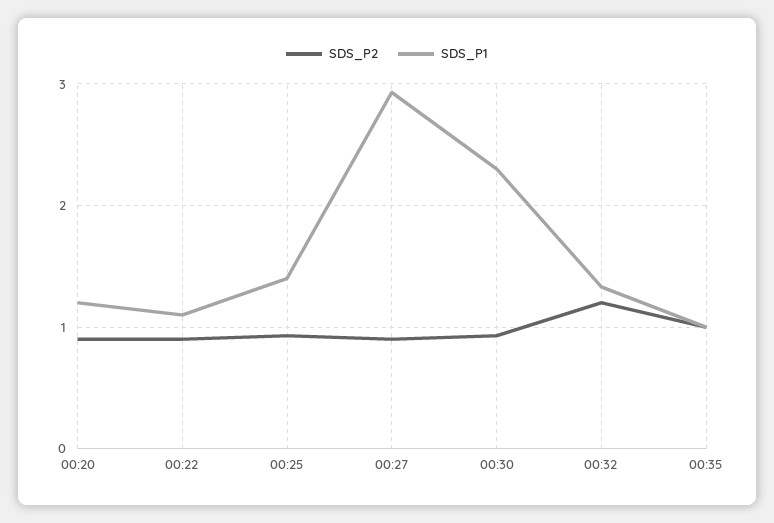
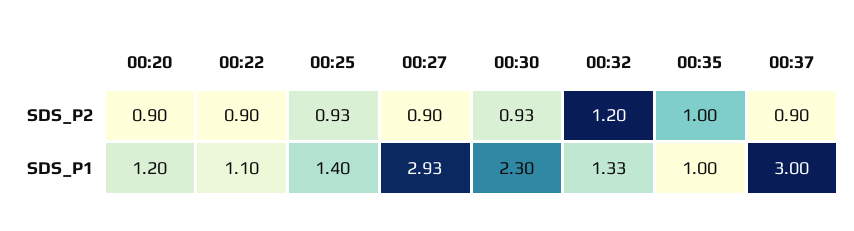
SDS_P2, 00:37: none -> 0.9
SDS_P1, 00:37: none -> 3

